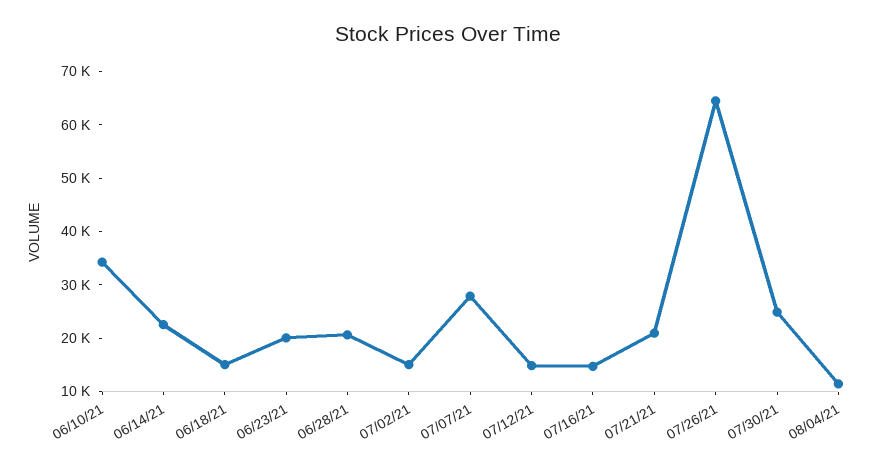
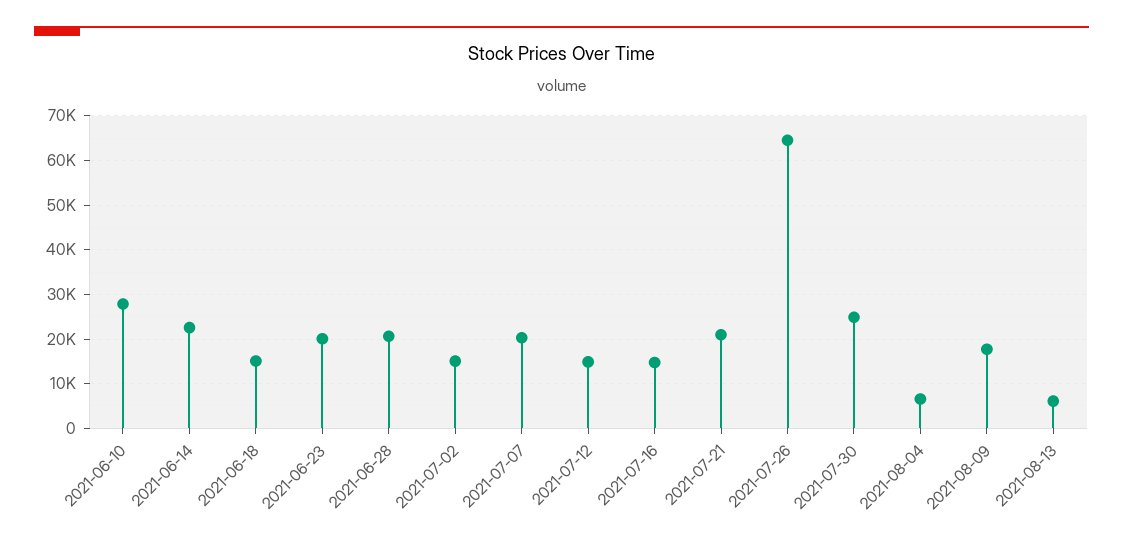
06/10/21: 34000 -> 28000
07/07/21: 28000 -> 20000
08/04/21: 12000 -> 6000
2021-08-09: none -> 18000
2021-08-13: none -> 6000

